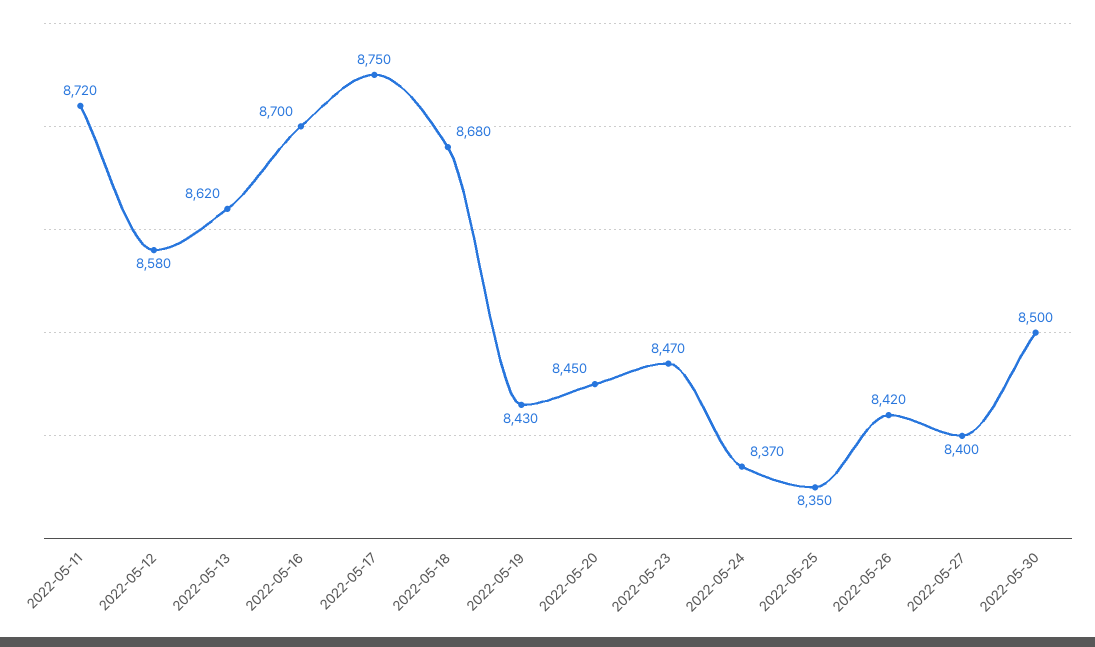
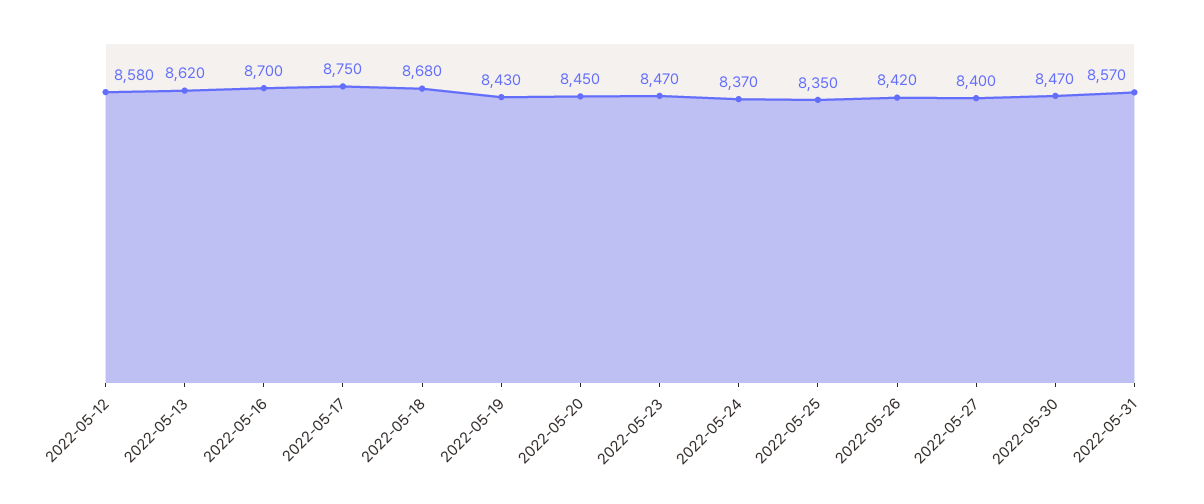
2022-05-11: 8720 -> none
2022-05-30: 8500 -> 8470
2022-05-31: none -> 8570

